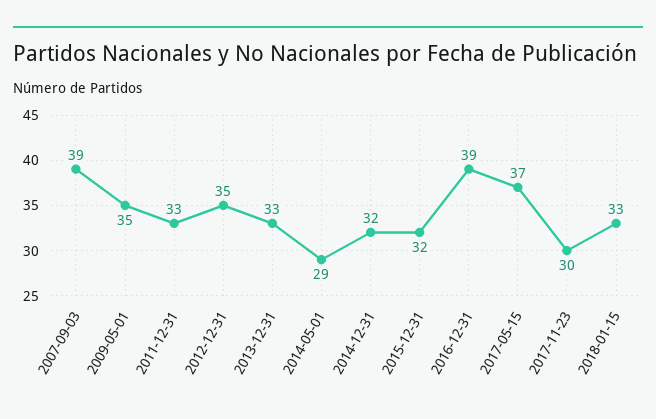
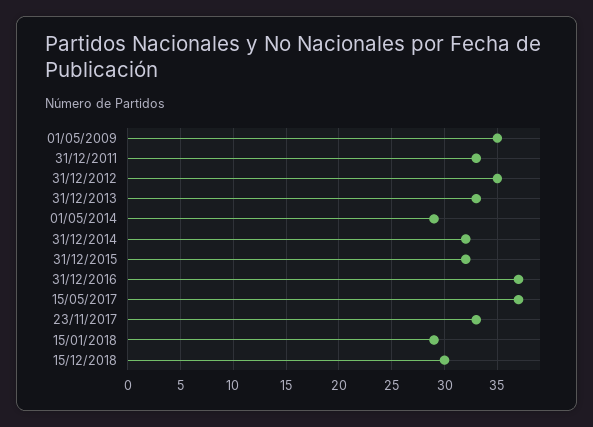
2007-09-03: 39 -> none
2016-12-31: 39 -> 37
2017-11-23: 30 -> 33
2018-01-15: 33 -> 29
15/12/2018: none -> 30

